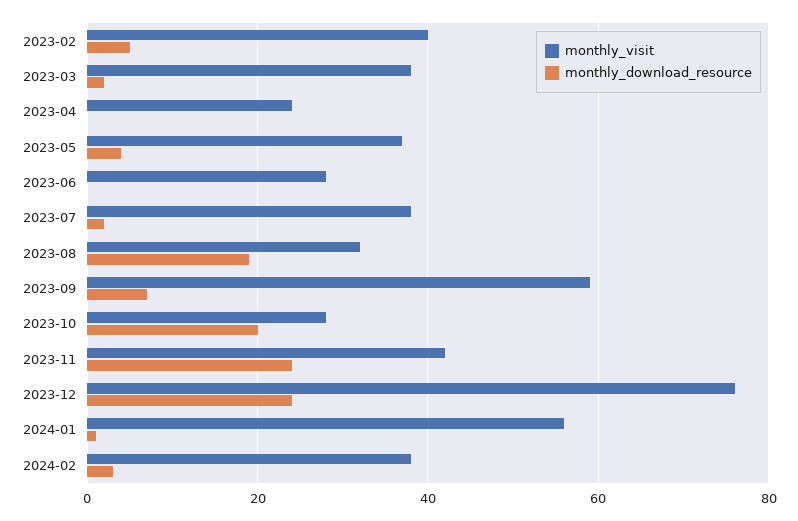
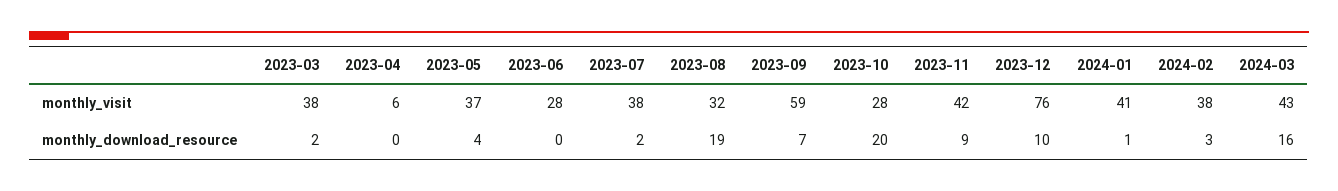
monthly_visit, 2023-02: 40 -> none
monthly_download_resource, 2023-02: 5 -> none
monthly_visit, 2023-04: 25 -> 6
monthly_download_resource, 2023-11: 25 -> 9
monthly_download_resource, 2023-12: 25 -> 10
monthly_visit, 2024-01: 55 -> 41
monthly_visit, 2024-03: none -> 43
monthly_download_resource, 2024-03: none -> 16

